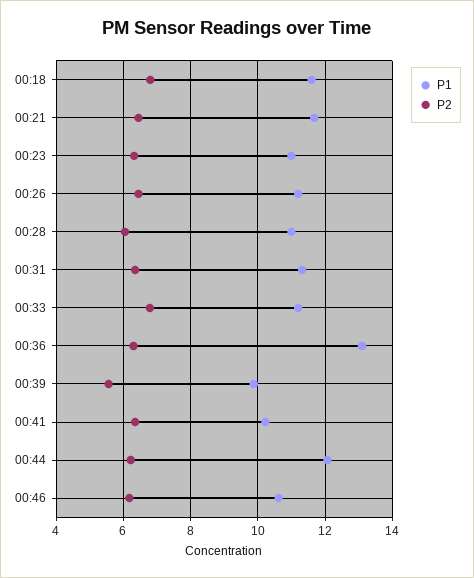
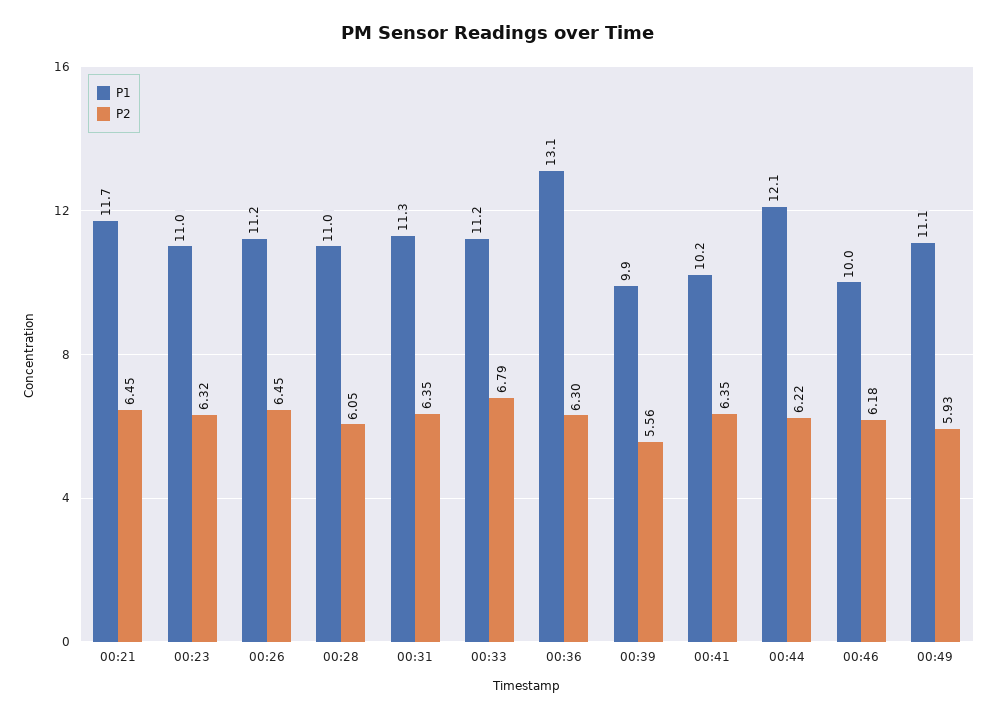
P1, 00:18: 11.6 -> none
P2, 00:18: 6.8 -> none
P1, 00:46: 10.6 -> 10
P1, 00:49: none -> 11.1
P2, 00:49: none -> 5.93

